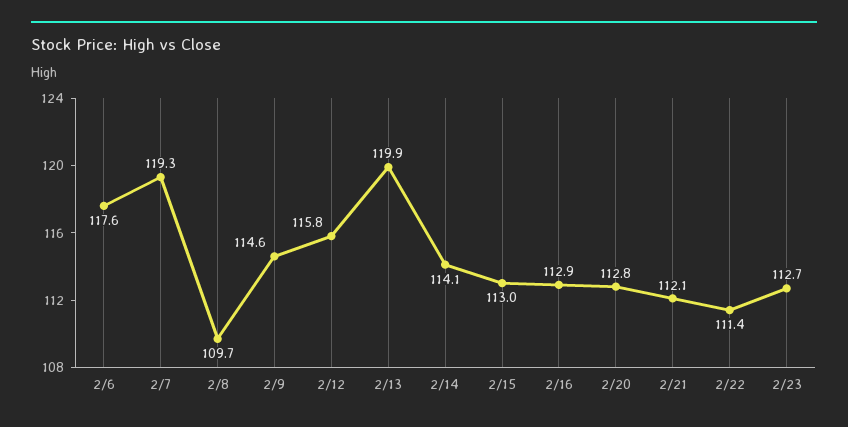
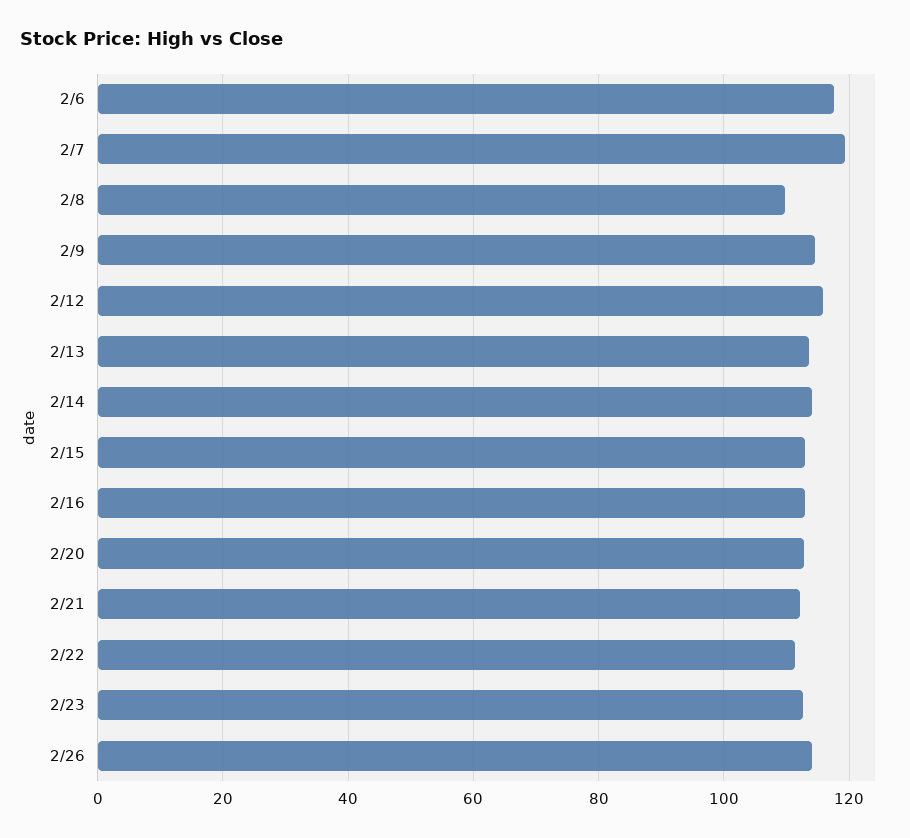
2/13: 119.9 -> 114
2/26: none -> 114

